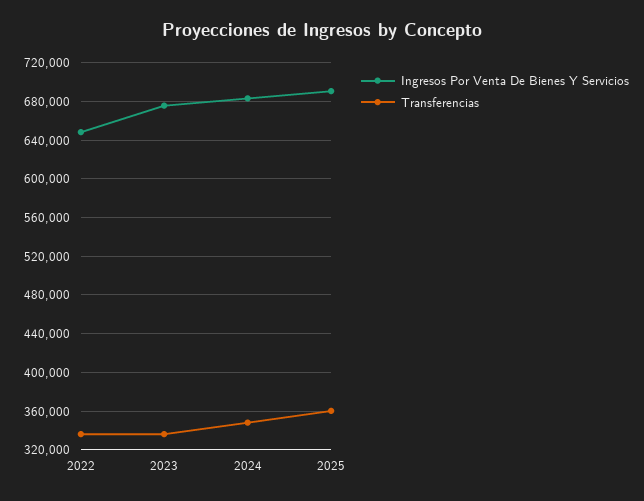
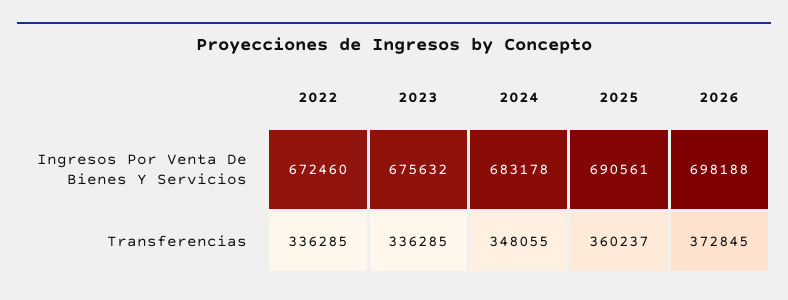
Ingresos Por Venta De Bienes Y Servicios, 2022: 650000 -> 672460
Ingresos Por Venta De Bienes Y Servicios, 2026: none -> 698188
Transferencias, 2026: none -> 372845

